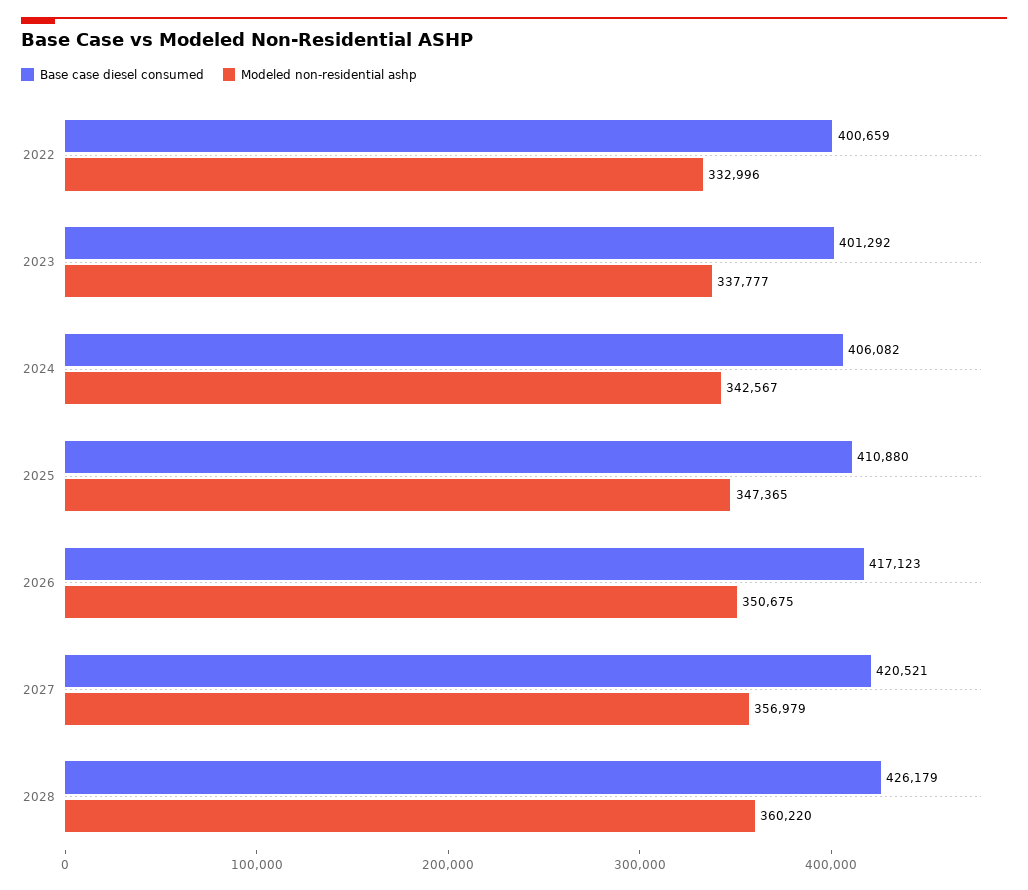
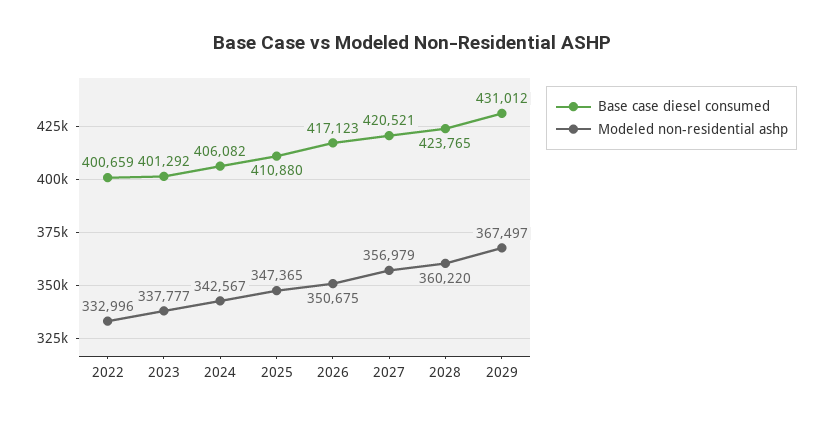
Base case diesel consumed, 2028: 426179 -> 423765
Base case diesel consumed, 2029: none -> 431012
Modeled non-residential ashp, 2029: none -> 367497

